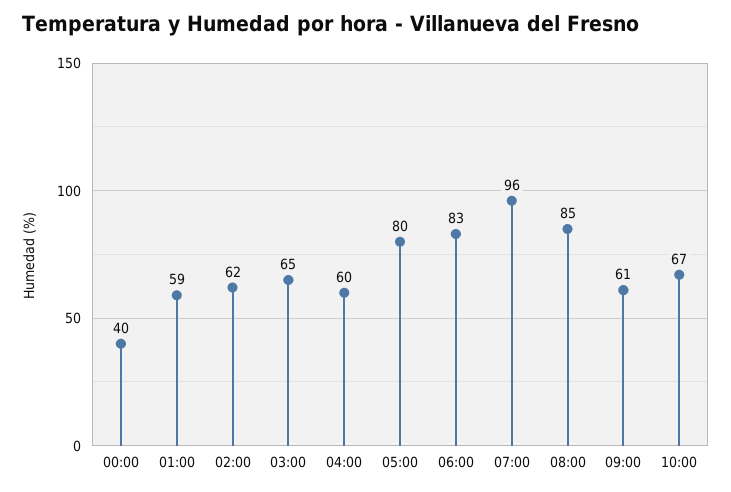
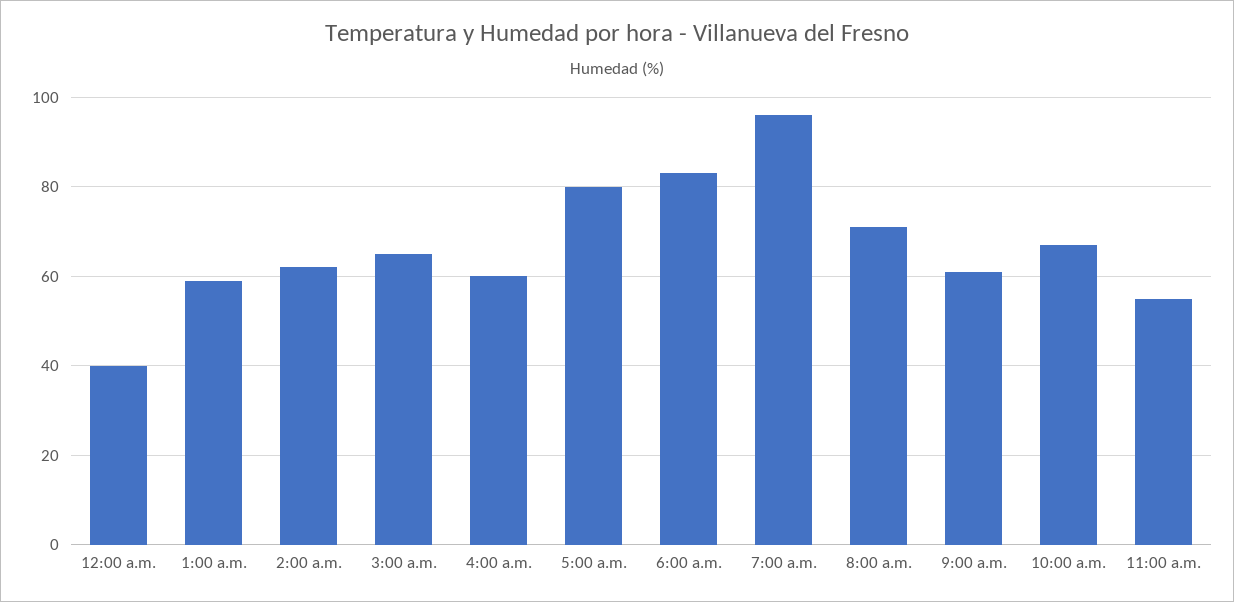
08:00: 85 -> 70
11:00 a.m.: none -> 55

